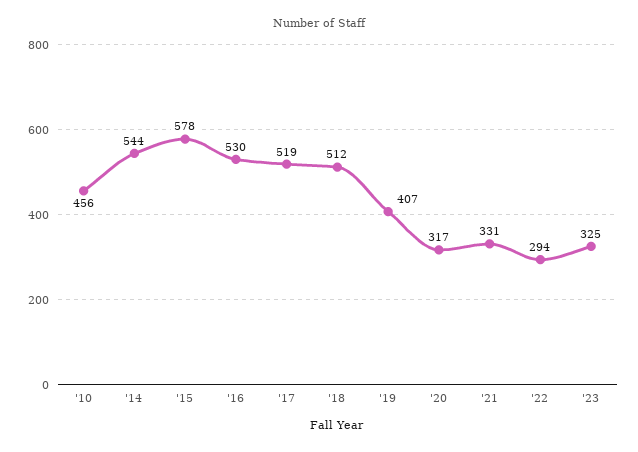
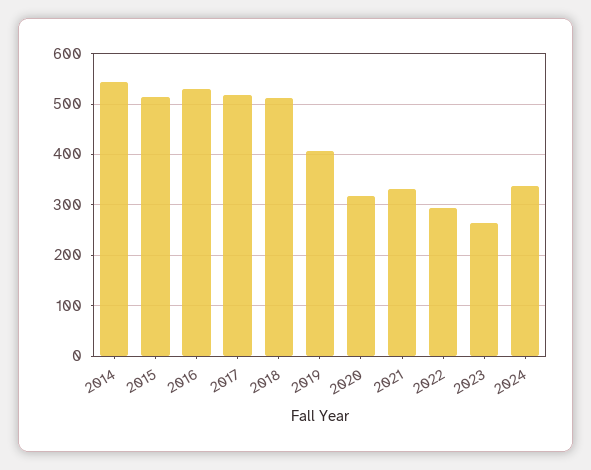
'10: 456 -> none
'15: 578 -> 520
'23: 325 -> 260
2024: none -> 340

